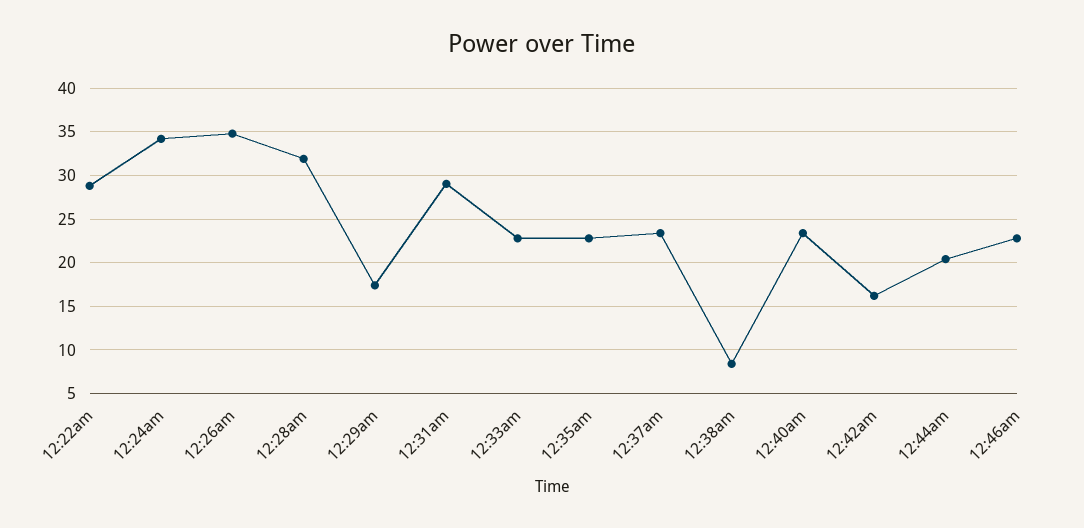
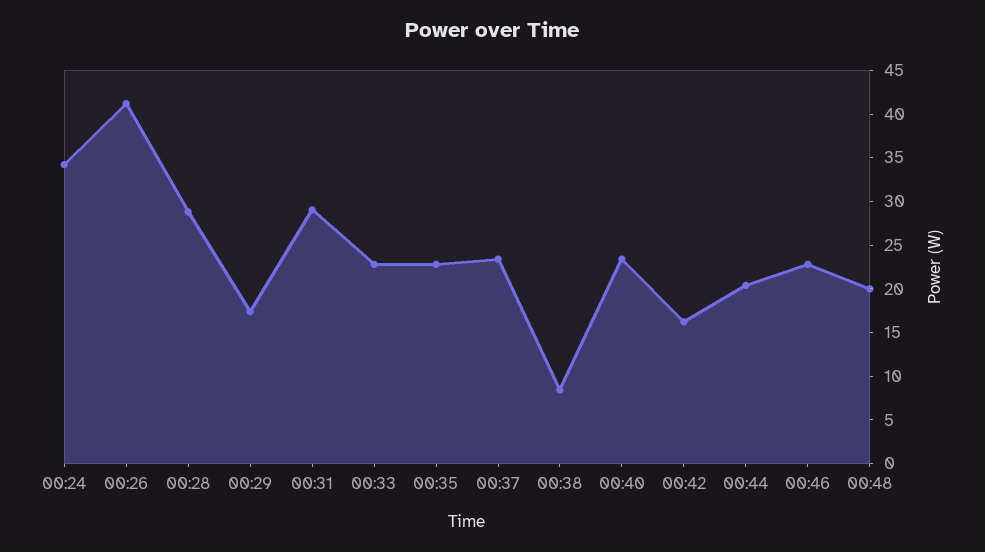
12:22am: 29 -> none
12:26am: 35 -> 41
12:28am: 32 -> 29
00:48: none -> 20

